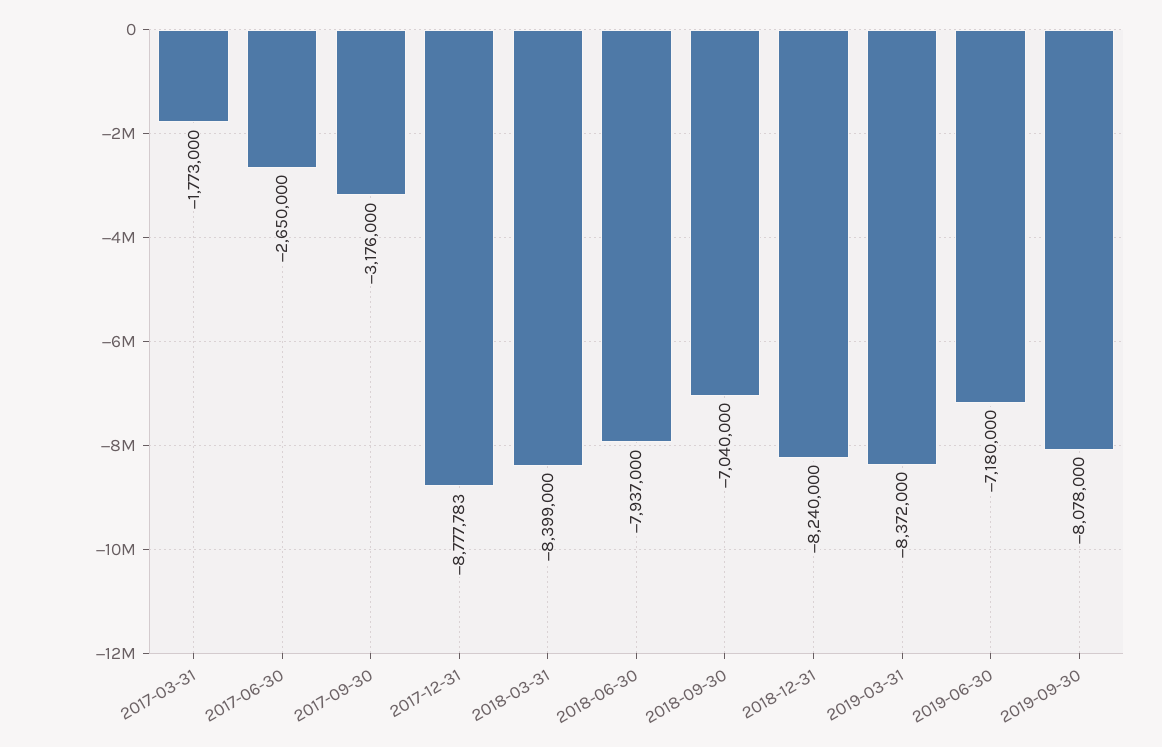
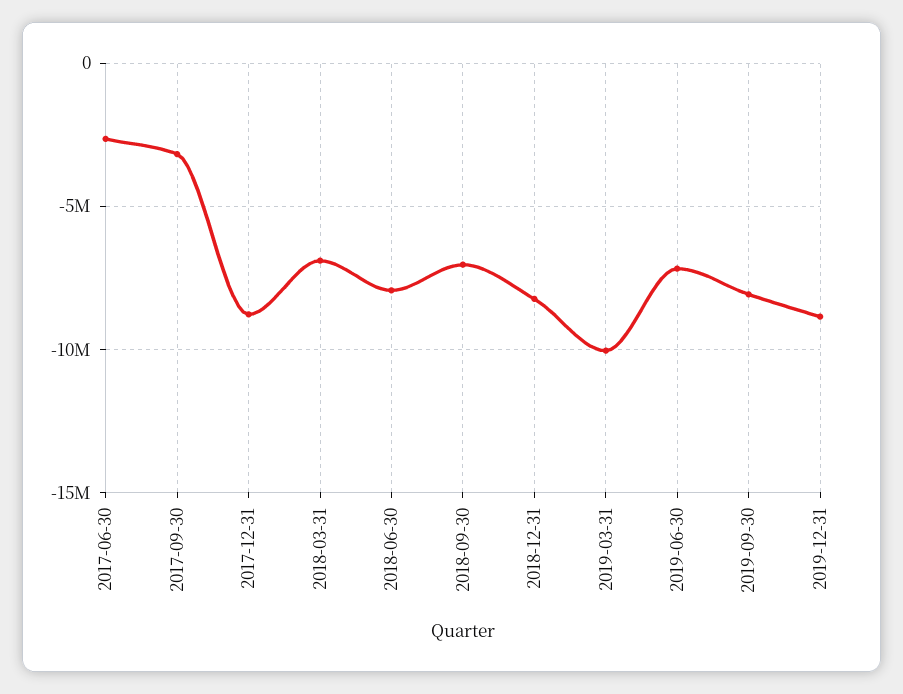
2017-03-31: -1773000 -> none
2018-03-31: -8399000 -> -7000000
2019-03-31: -8372000 -> -10000000
2019-12-31: none -> -9000000

